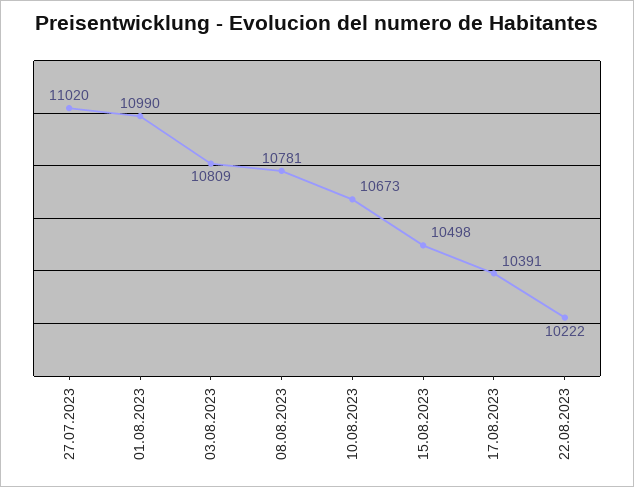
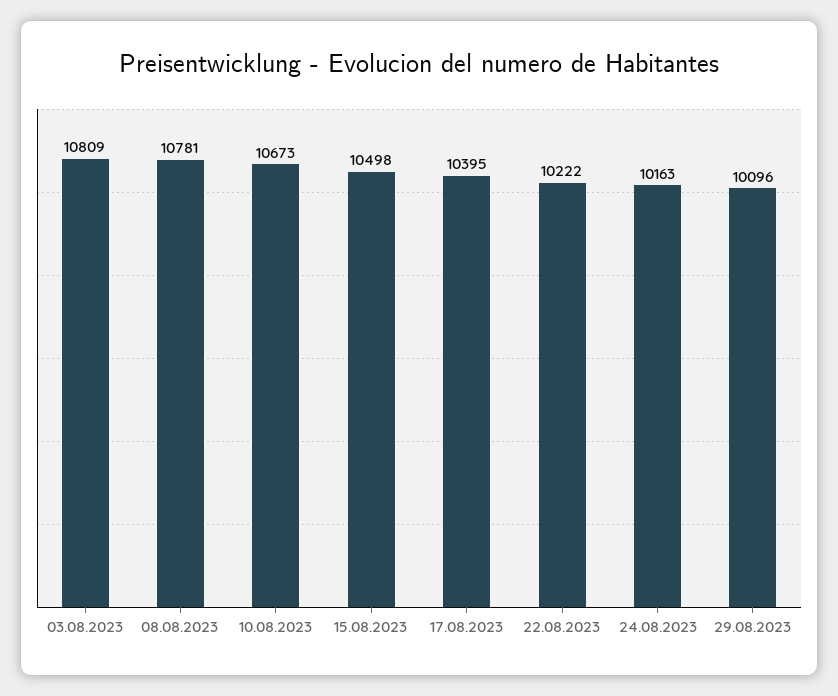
27.07.2023: 11020 -> none
01.08.2023: 10990 -> none
17.08.2023: 10391 -> 10395
24.08.2023: none -> 10163
29.08.2023: none -> 10096

